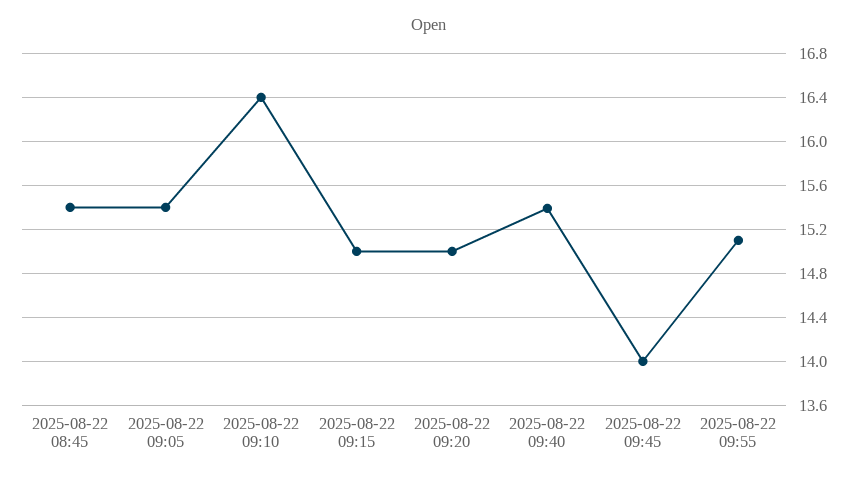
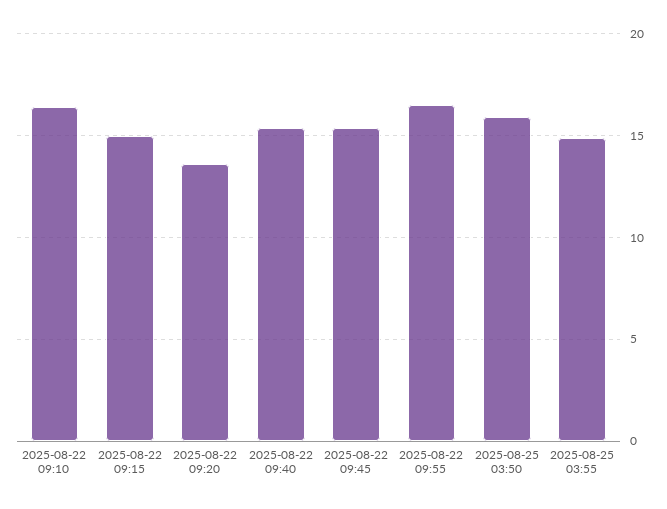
2025-08-22 08:45: 15.4 -> none
2025-08-22 09:05: 15.4 -> none
2025-08-22 09:20: 15 -> 13.5
2025-08-22 09:45: 14 -> 15.5
2025-08-22 09:55: 15.1 -> 16.5
2025-08-25 03:50: none -> 16
2025-08-25 03:55: none -> 15

